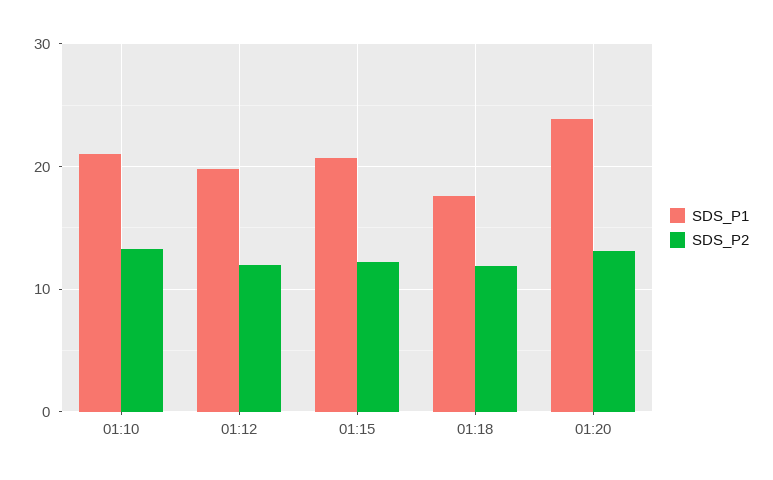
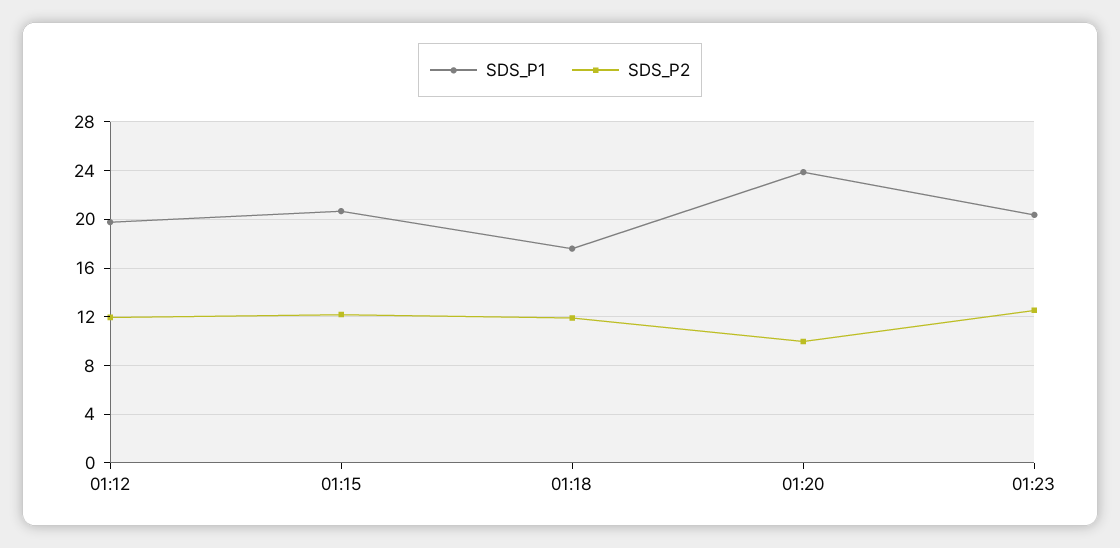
SDS_P1, 01:10: 21 -> none
SDS_P2, 01:10: 13 -> none
SDS_P2, 01:20: 13 -> 10
SDS_P1, 01:23: none -> 20.5
SDS_P2, 01:23: none -> 12.5

